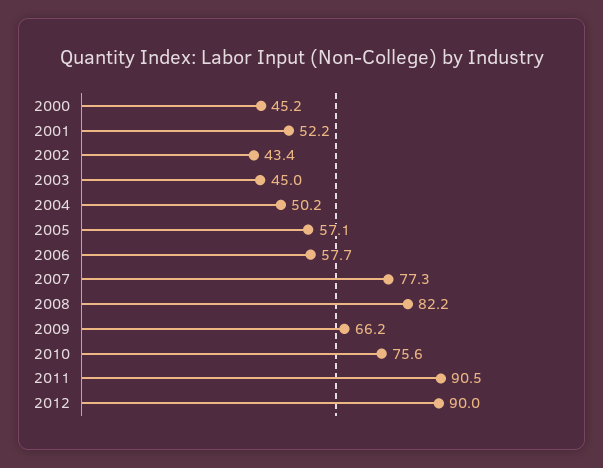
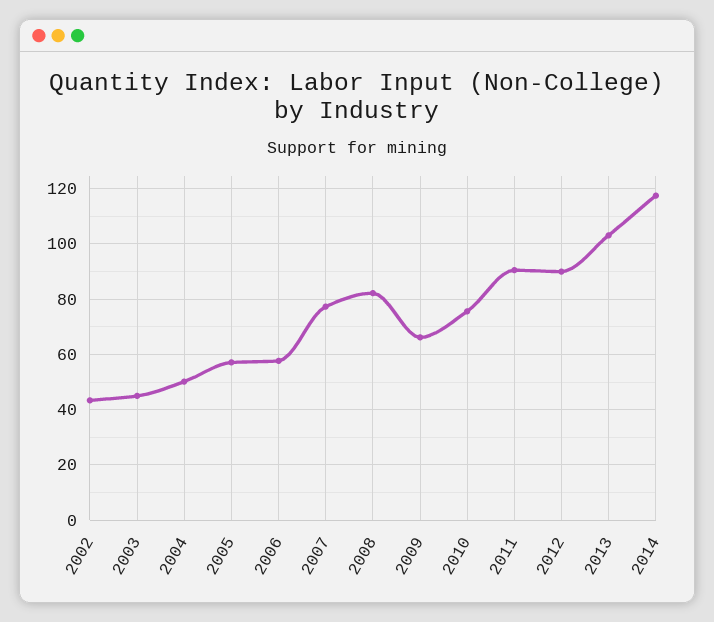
2000: 45.2 -> none
2001: 52.2 -> none
2013: none -> 102.5
2014: none -> 117.5

